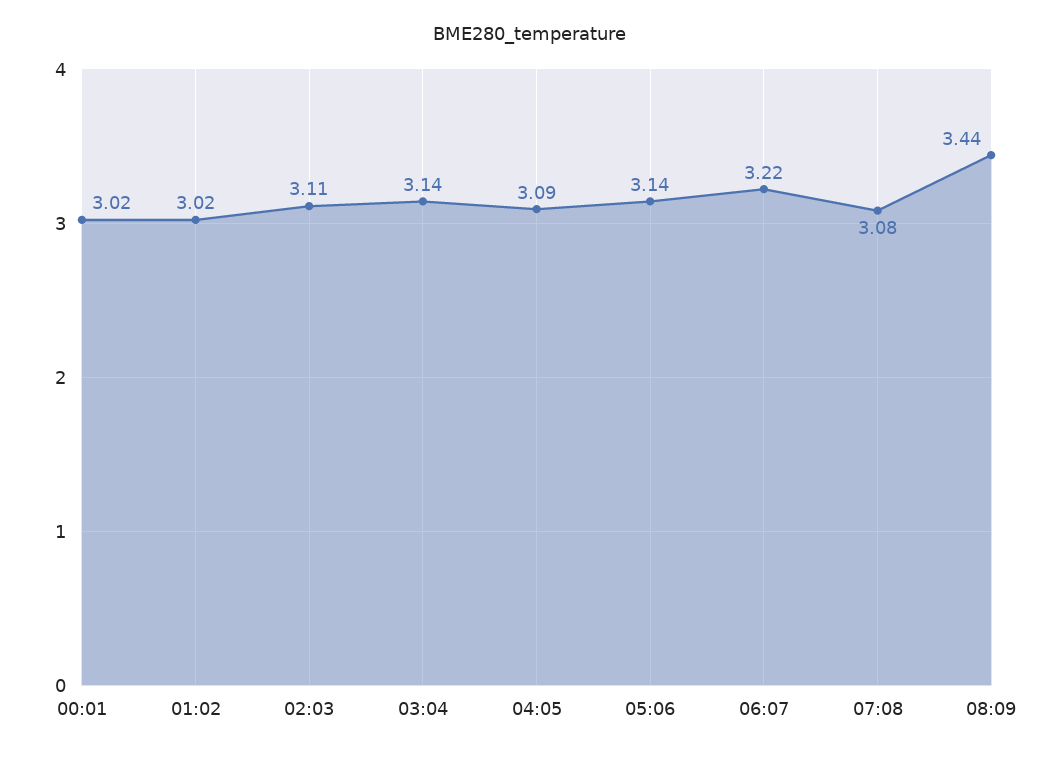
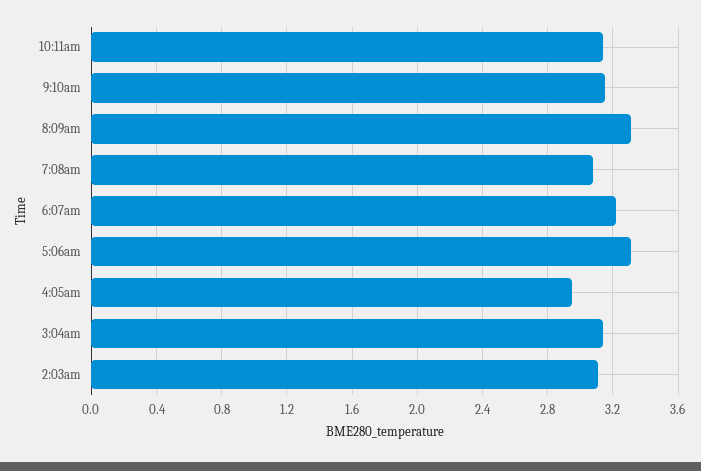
00:01: 3.02 -> none
01:02: 3.02 -> none
04:05: 3.09 -> 2.95
05:06: 3.14 -> 3.3
08:09: 3.44 -> 3.3
10:11am: none -> 3.15
9:10am: none -> 3.15

